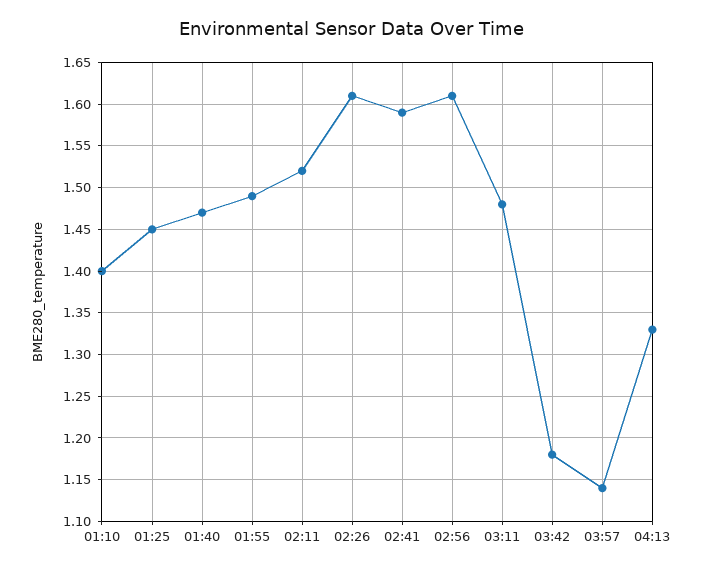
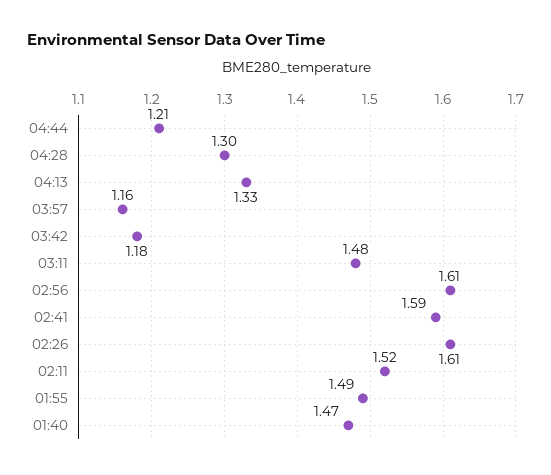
01:10: 1.4 -> none
01:25: 1.45 -> none
03:57: 1.14 -> 1.16
04:44: none -> 1.21
04:28: none -> 1.3

